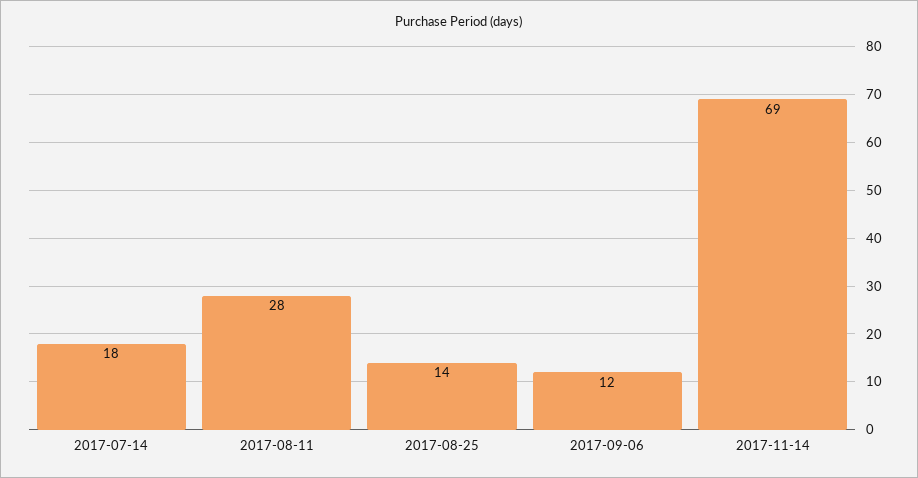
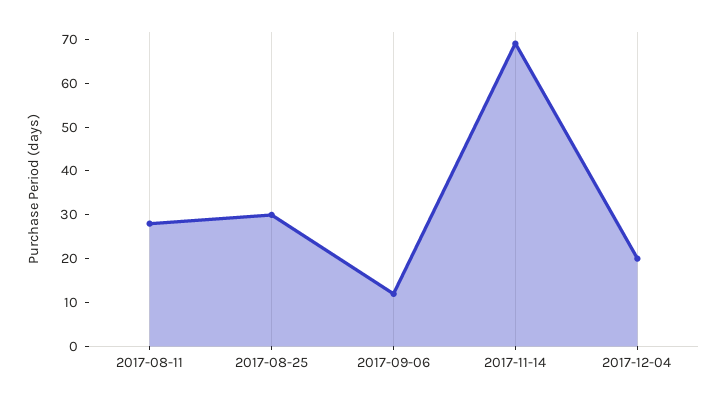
2017-07-14: 18 -> none
2017-08-25: 14 -> 30
2017-12-04: none -> 20

